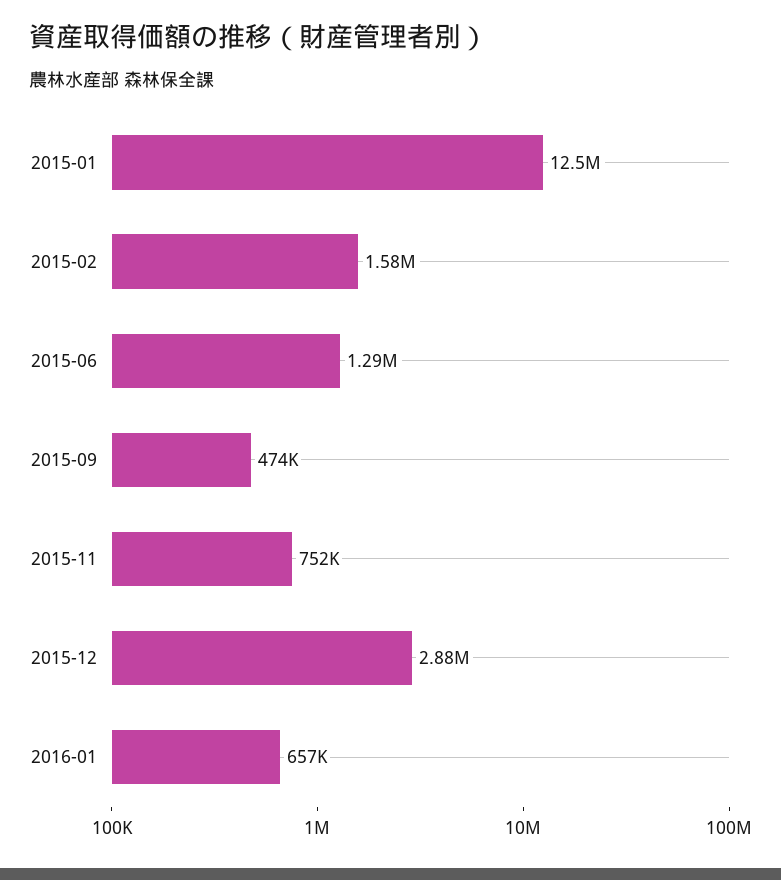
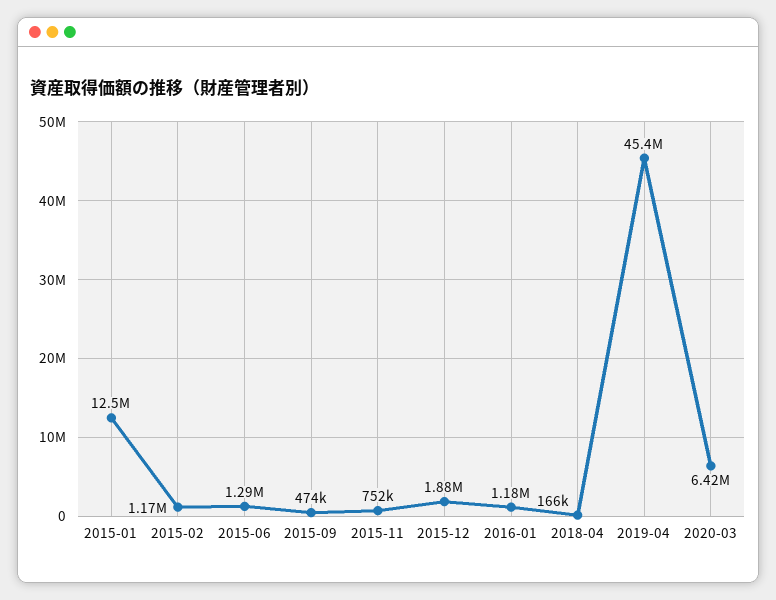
2015-02: 1580000 -> 1170000
2015-12: 2880000 -> 1880000
2016-01: 657000 -> 1180000
2018-04: none -> 166000
2019-04: none -> 45400000
2020-03: none -> 6420000

